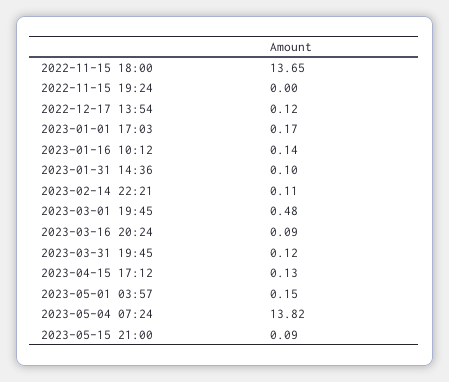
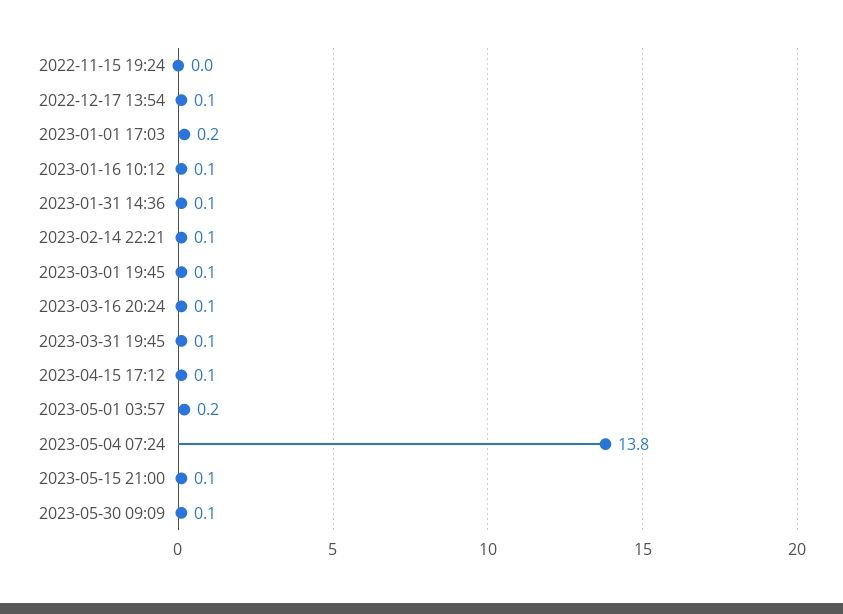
2022-11-15 18:00: 13.65 -> none
2023-03-01 19:45: 0.48 -> 0.1
2023-05-30 09:09: none -> 0.1

